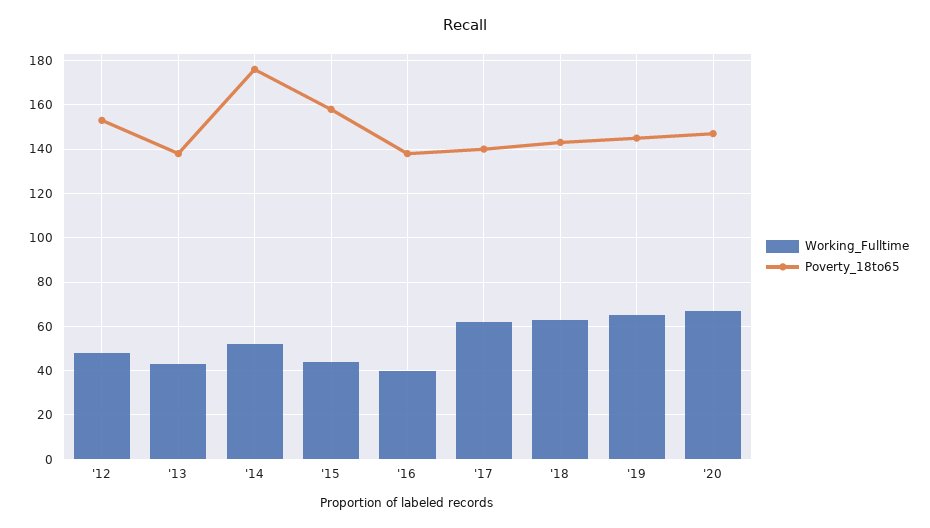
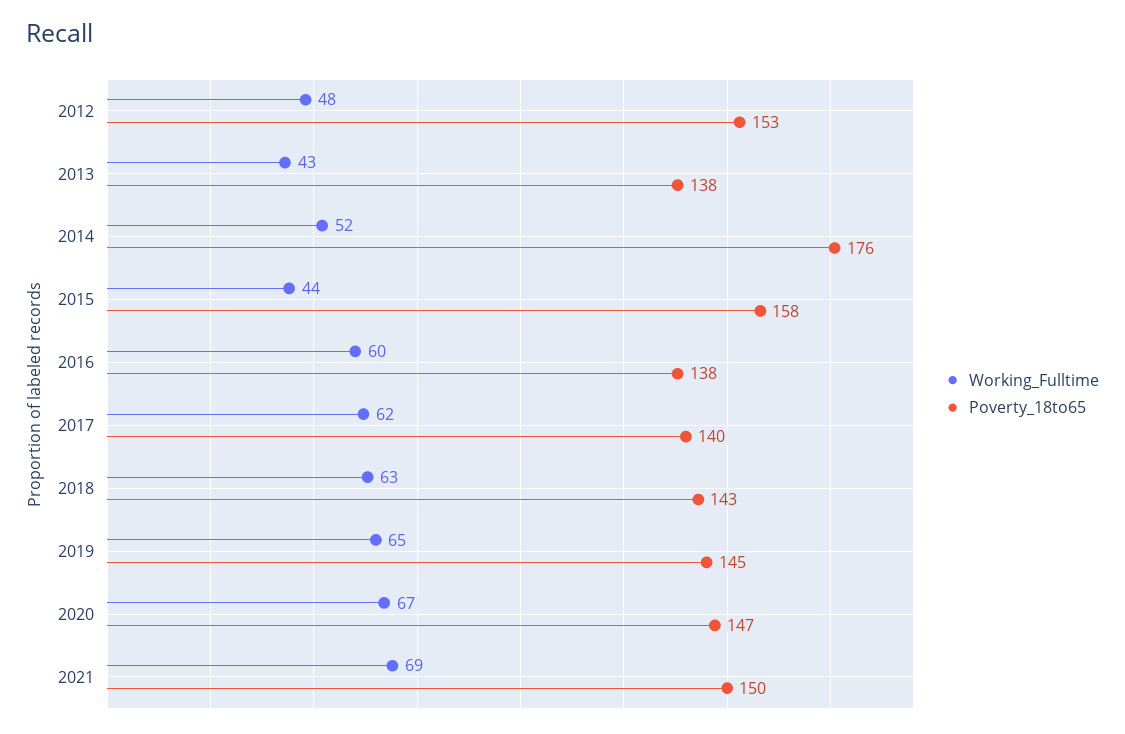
Working_Fulltime, '16: 40 -> 60
Working_Fulltime, 2021: none -> 69
Poverty_18to65, 2021: none -> 150

